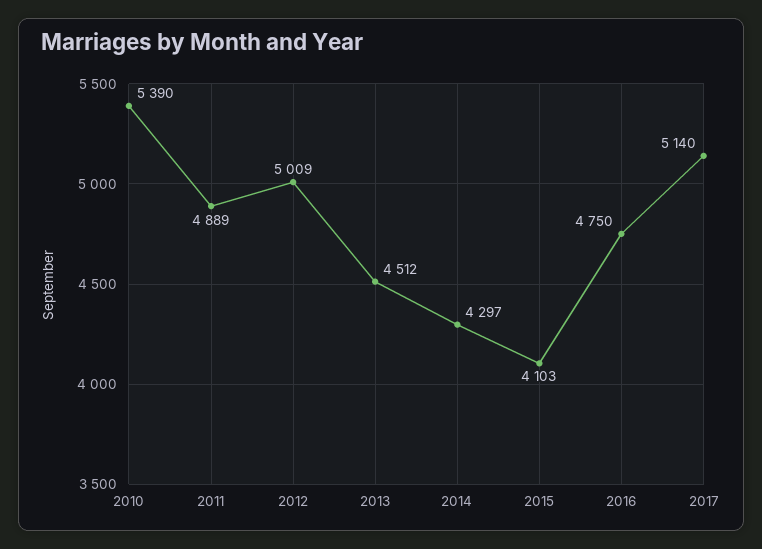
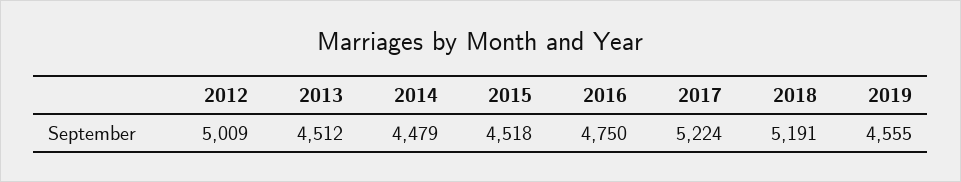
2010: 5390 -> none
2011: 4889 -> none
2014: 4297 -> 4479
2015: 4103 -> 4518
2017: 5140 -> 5224
2018: none -> 5191
2019: none -> 4555

